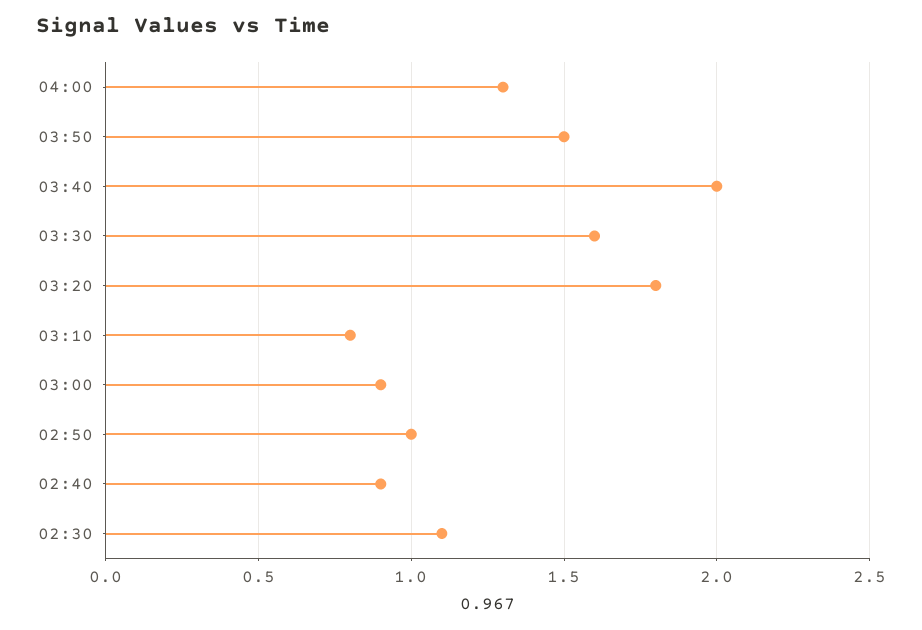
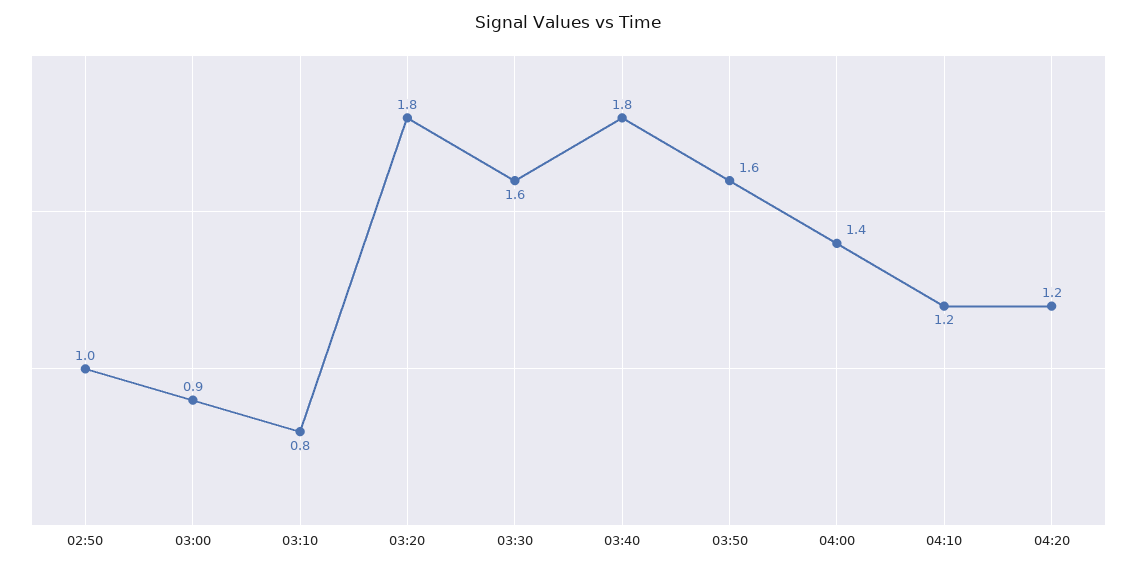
04:00: 1.3 -> 1.4
03:50: 1.5 -> 1.6
03:40: 2 -> 1.8
02:40: 0.9 -> none
02:30: 1.1 -> none
04:10: none -> 1.2
04:20: none -> 1.2

